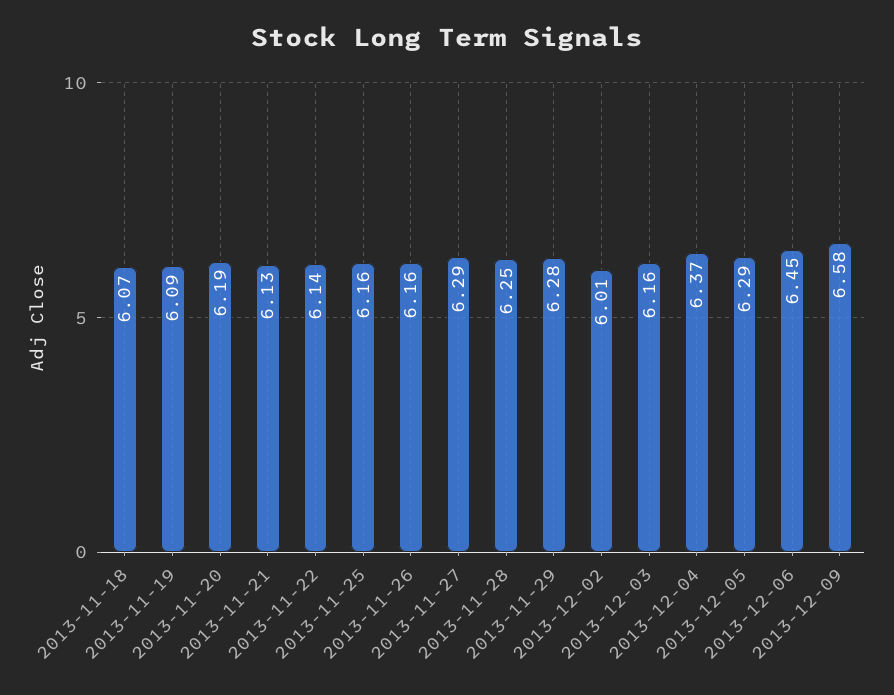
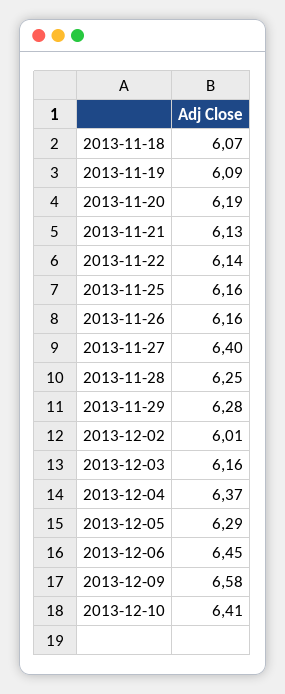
2013-11-27: 6.29 -> 6.4
2013-12-10: none -> 6.41

